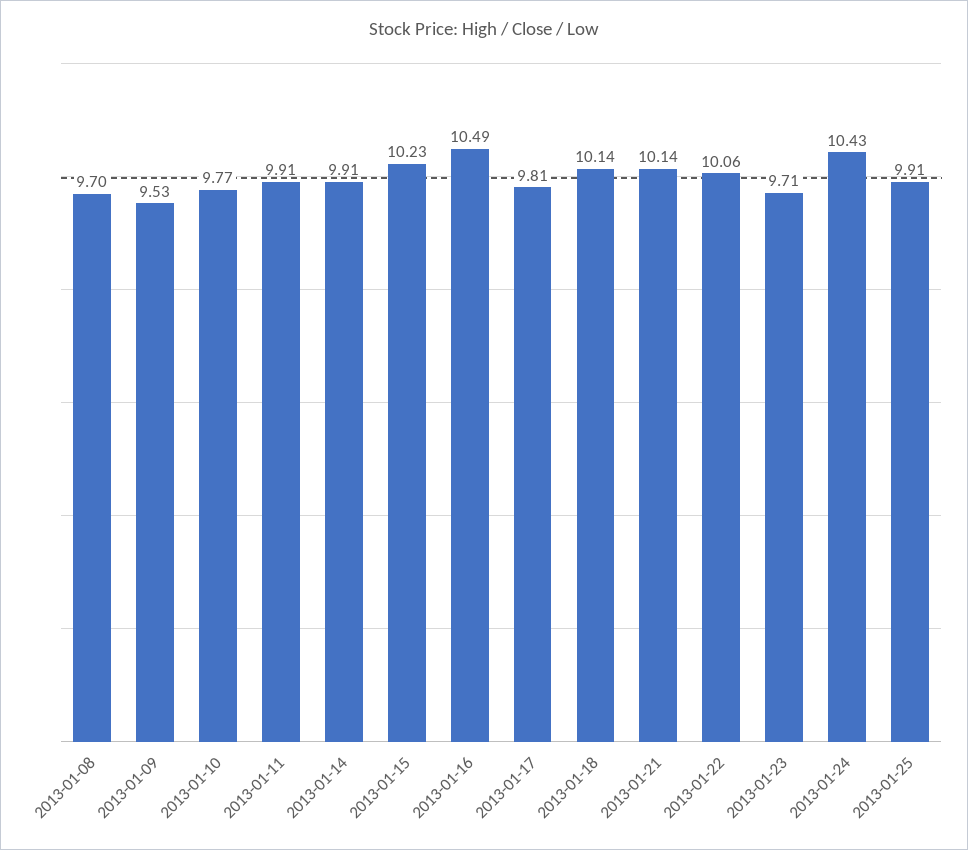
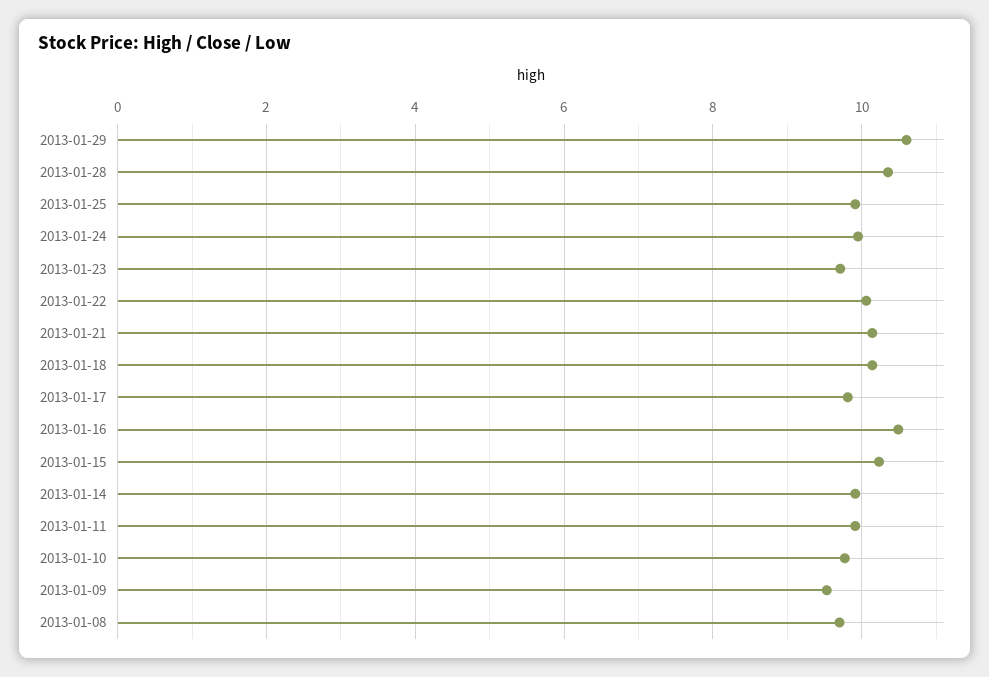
2013-01-24: 10.43 -> 10
2013-01-29: none -> 10.6
2013-01-28: none -> 10.4

